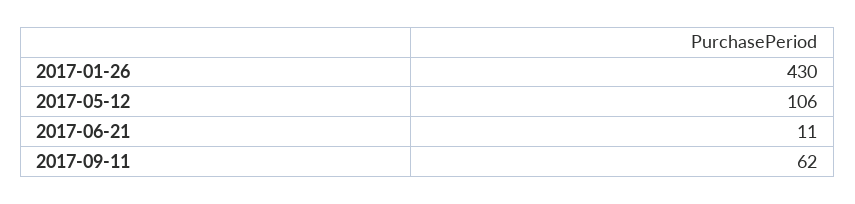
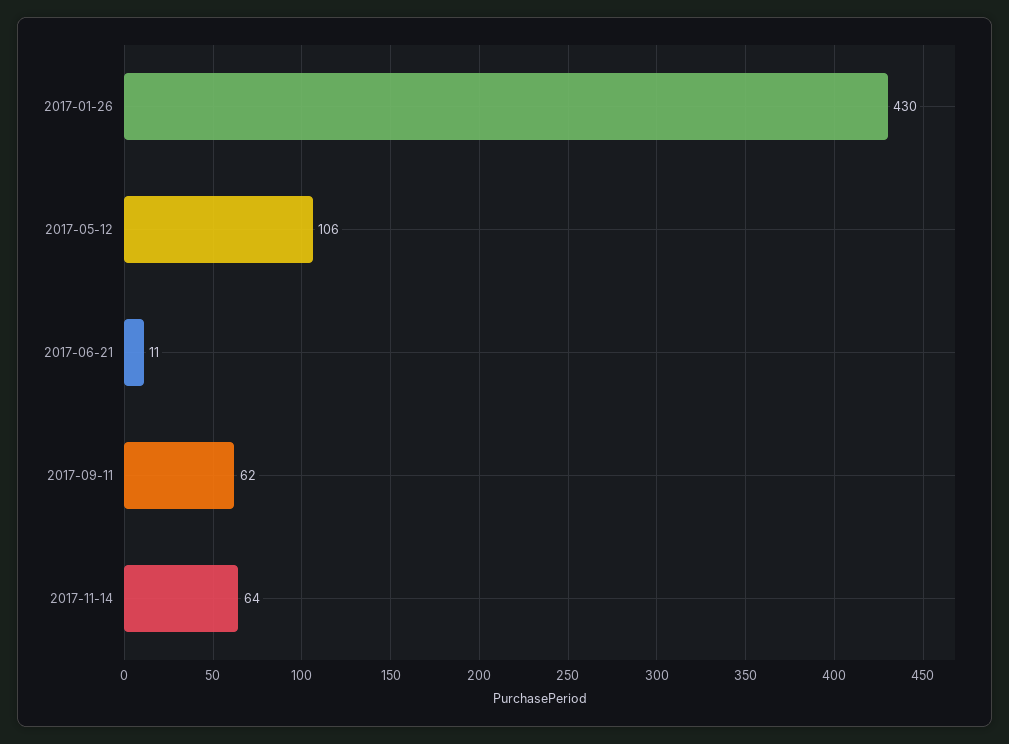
2017-11-14: none -> 64

